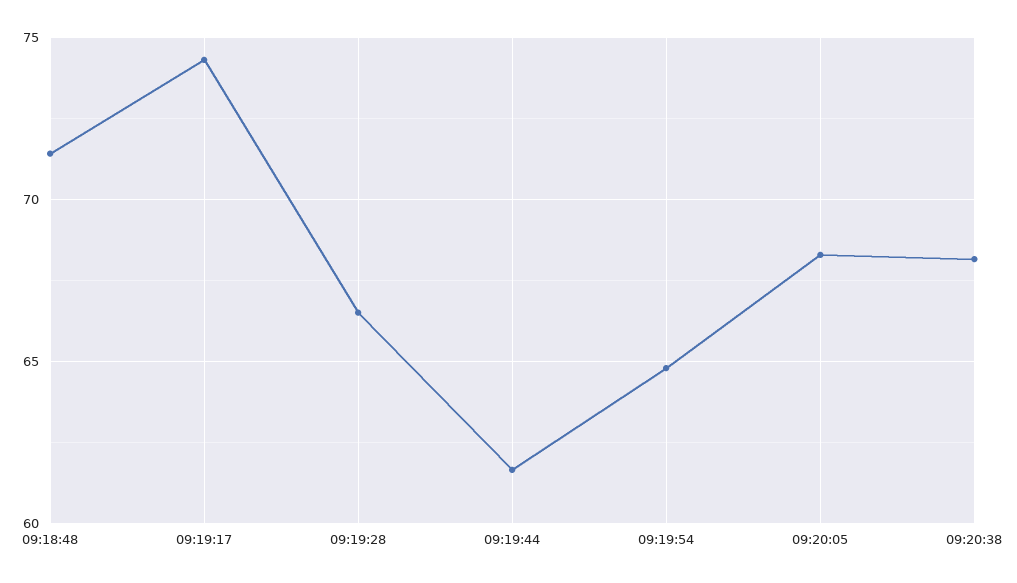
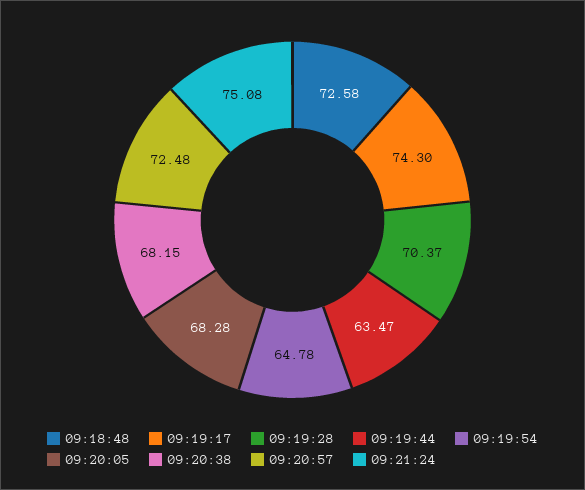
09:18:48: 71.5 -> 72.58
09:19:28: 66.5 -> 70.37
09:19:44: 61.5 -> 63.47
09:20:57: none -> 72.48
09:21:24: none -> 75.08

